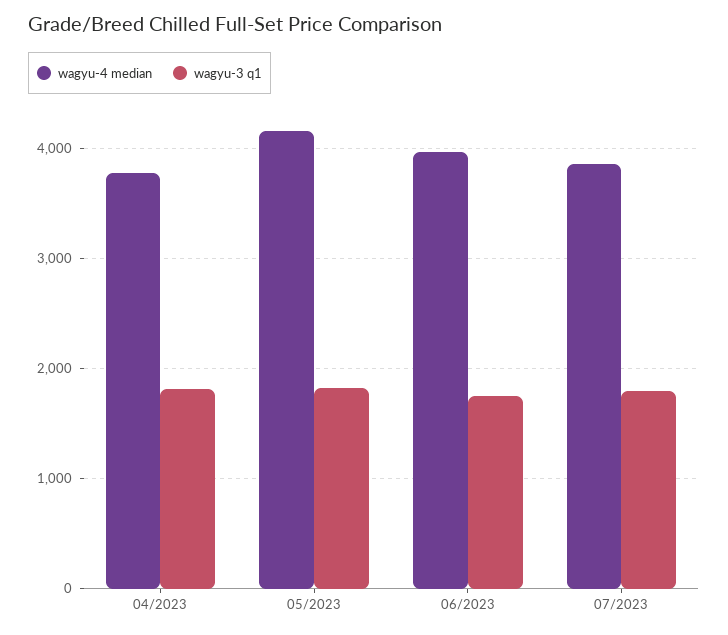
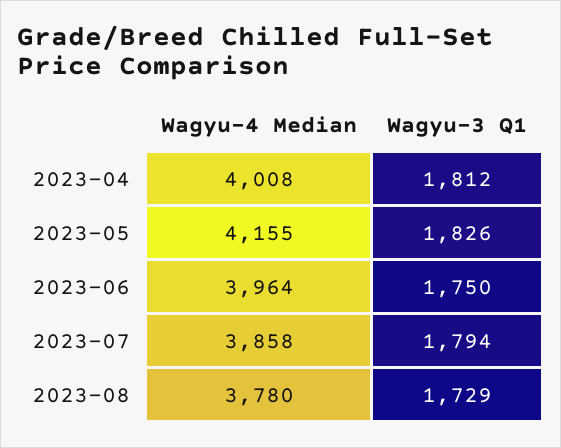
wagyu-4 median, 04/2023: 3800 -> 4008
wagyu-4 median, 2023-08: none -> 3780
wagyu-3 q1, 2023-08: none -> 1729

